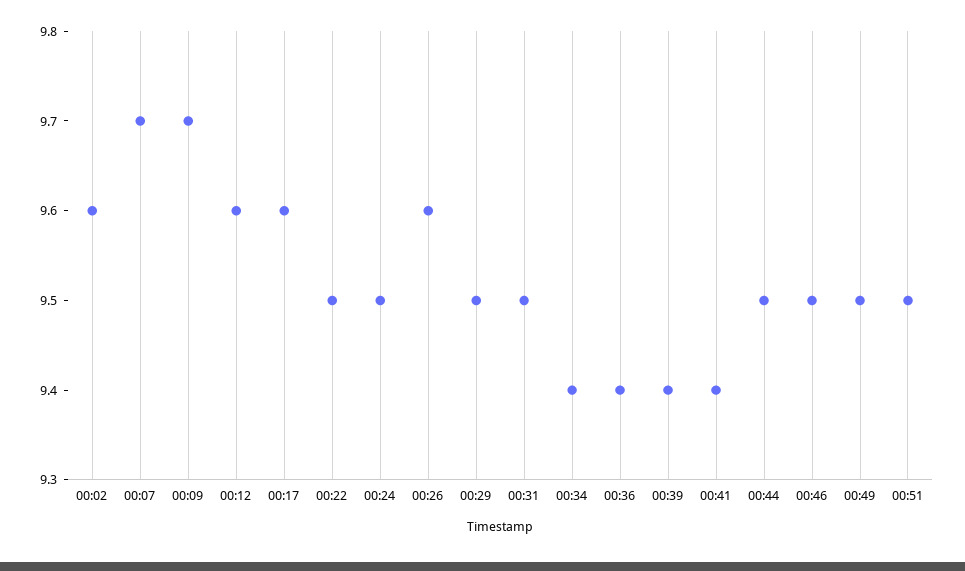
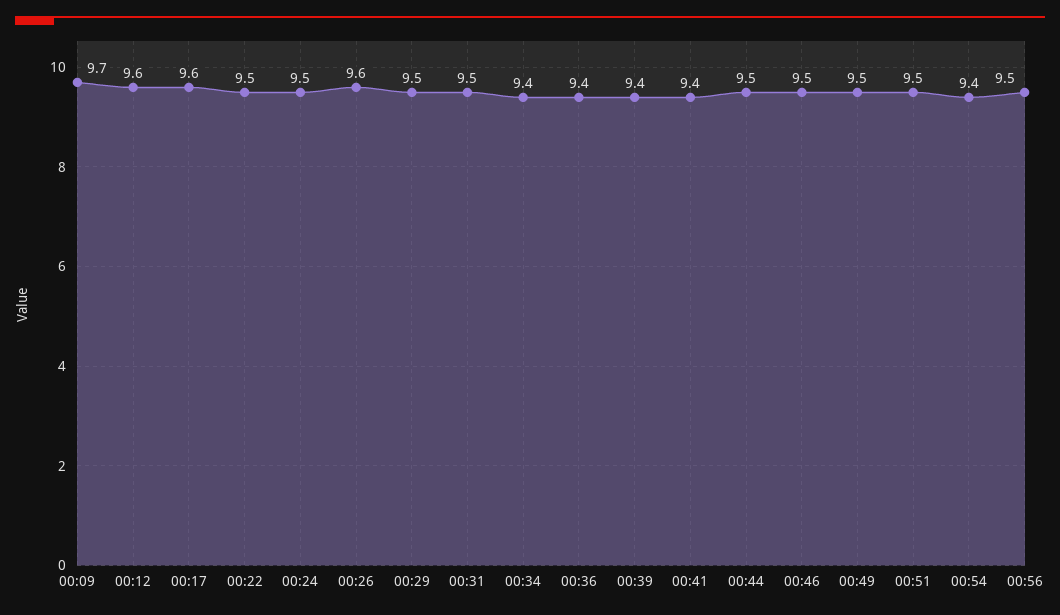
00:02: 9.6 -> none
00:07: 9.7 -> none
00:54: none -> 9.4
00:56: none -> 9.5

